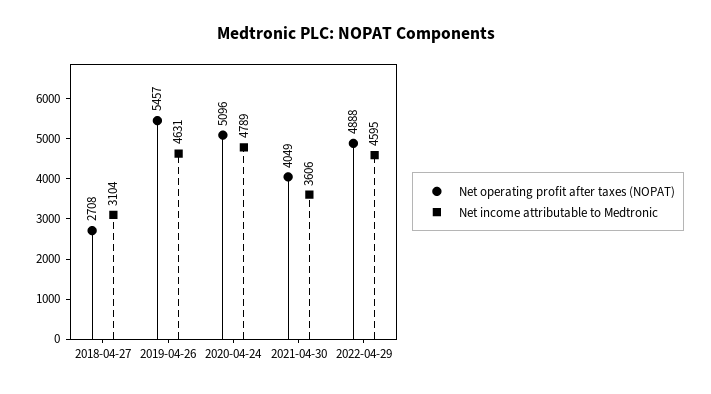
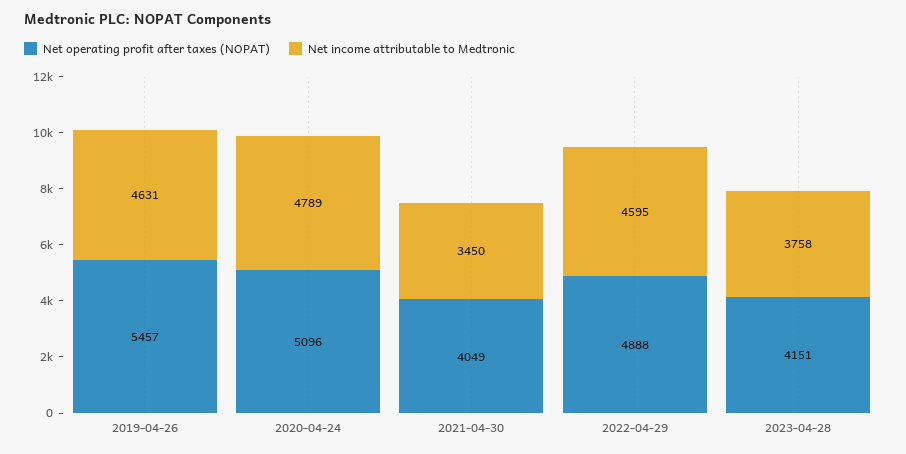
Net operating profit after taxes (NOPAT), 2018-04-27: 2708 -> none
Net income attributable to Medtronic, 2018-04-27: 3104 -> none
Net income attributable to Medtronic, 2021-04-30: 3606 -> 3450
Net operating profit after taxes (NOPAT), 2023-04-28: none -> 4151
Net income attributable to Medtronic, 2023-04-28: none -> 3758

